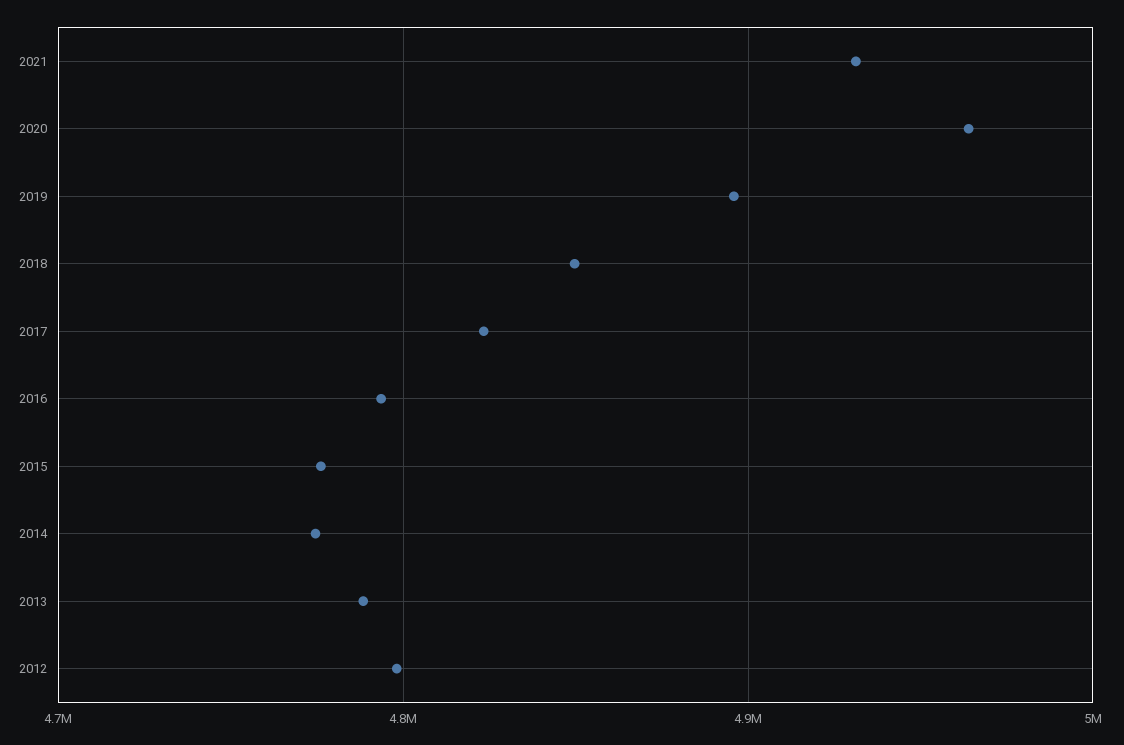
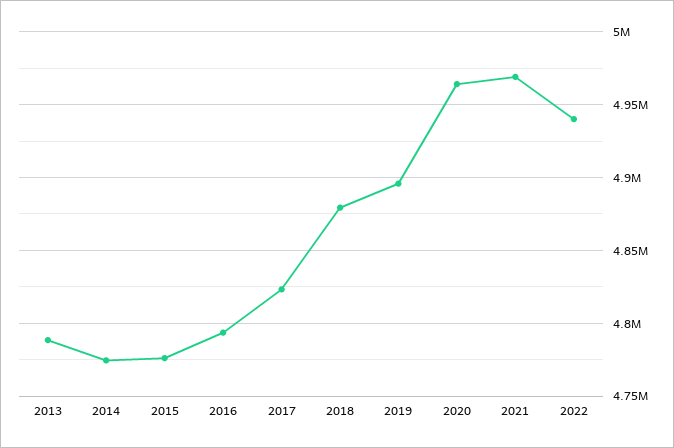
2021: 4930000 -> 4970000
2018: 4850000 -> 4880000
2012: 4800000 -> none
2022: none -> 4940000

